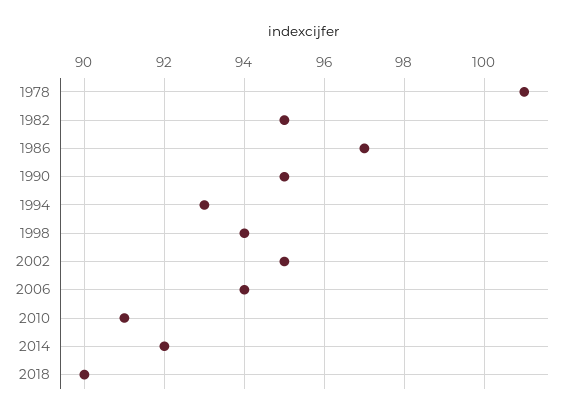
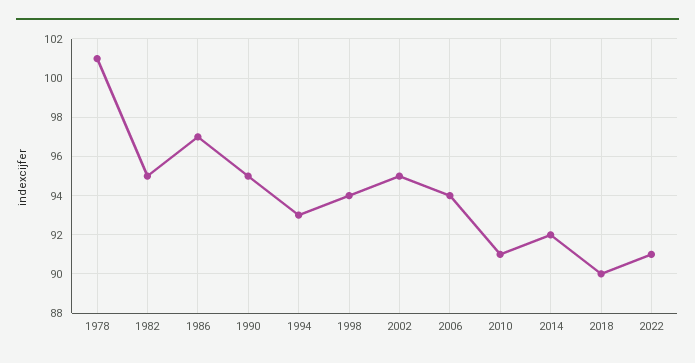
2022: none -> 91

